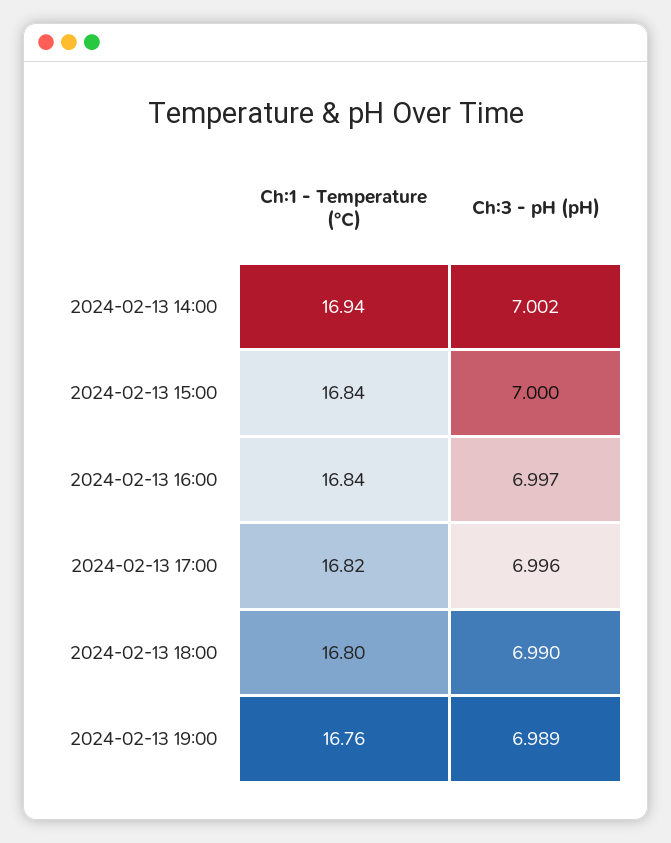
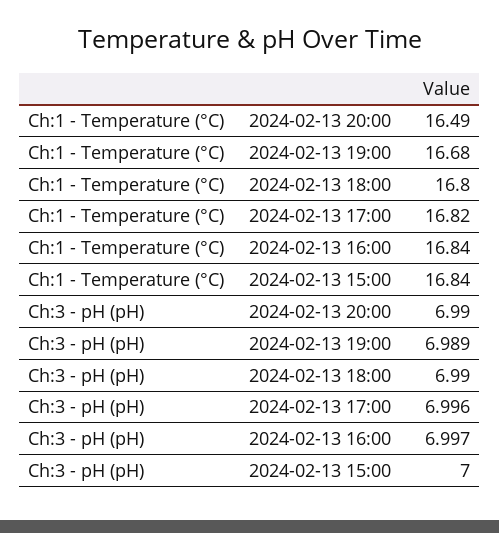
Ch:1 - Temperature (°C), 2024-02-13 14:00: 16.94 -> none
Ch:3 - pH (pH), 2024-02-13 14:00: 7.002 -> none
Ch:1 - Temperature (°C), 2024-02-13 19:00: 16.76 -> 16.68
Ch:1 - Temperature (°C), 2024-02-13 20:00: none -> 16.49
Ch:3 - pH (pH), 2024-02-13 20:00: none -> 6.99

